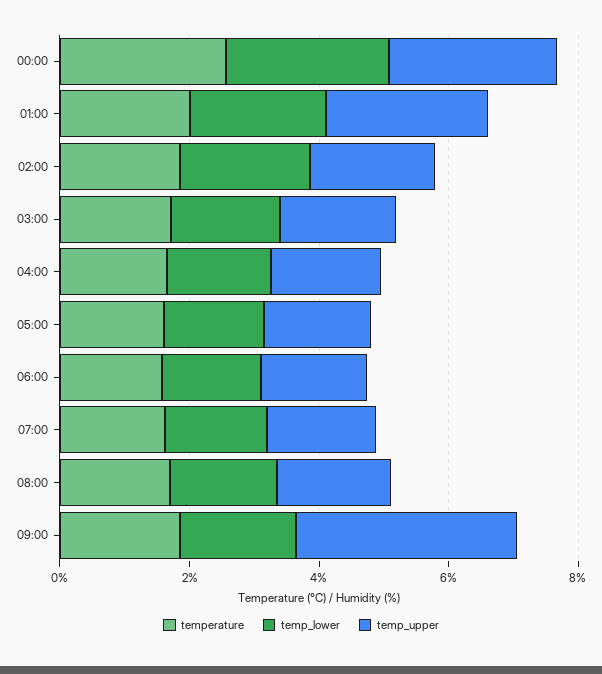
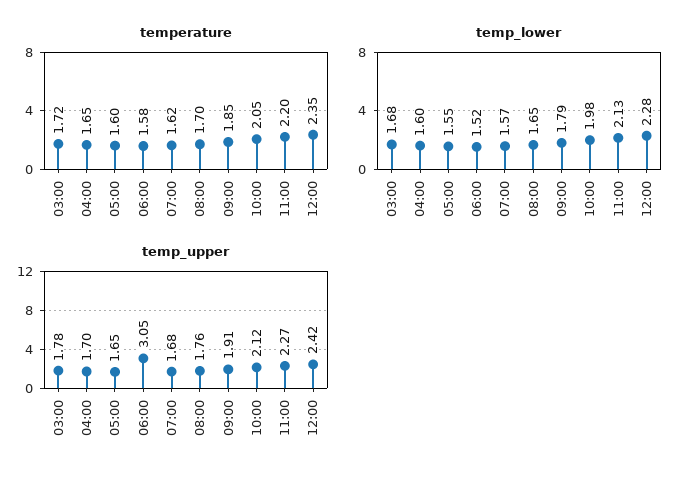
temperature, 00:00: 2.5 -> none
temp_lower, 00:00: 2.5 -> none
temp_upper, 00:00: 2.5 -> none
temperature, 01:00: 2 -> none
temp_lower, 01:00: 2 -> none
temp_upper, 01:00: 2.5 -> none
temperature, 02:00: 2 -> none
temp_lower, 02:00: 2 -> none
temp_upper, 02:00: 2 -> none
temp_upper, 06:00: 1.5 -> 3.05
temp_upper, 09:00: 3.5 -> 1.91
temperature, 10:00: none -> 2.05
temperature, 11:00: none -> 2.2
temperature, 12:00: none -> 2.35
temp_lower, 10:00: none -> 1.98
temp_lower, 11:00: none -> 2.13
temp_lower, 12:00: none -> 2.28
temp_upper, 10:00: none -> 2.12
temp_upper, 11:00: none -> 2.27
temp_upper, 12:00: none -> 2.42

